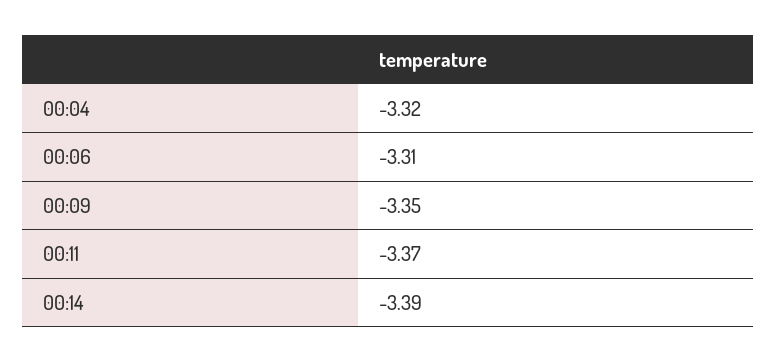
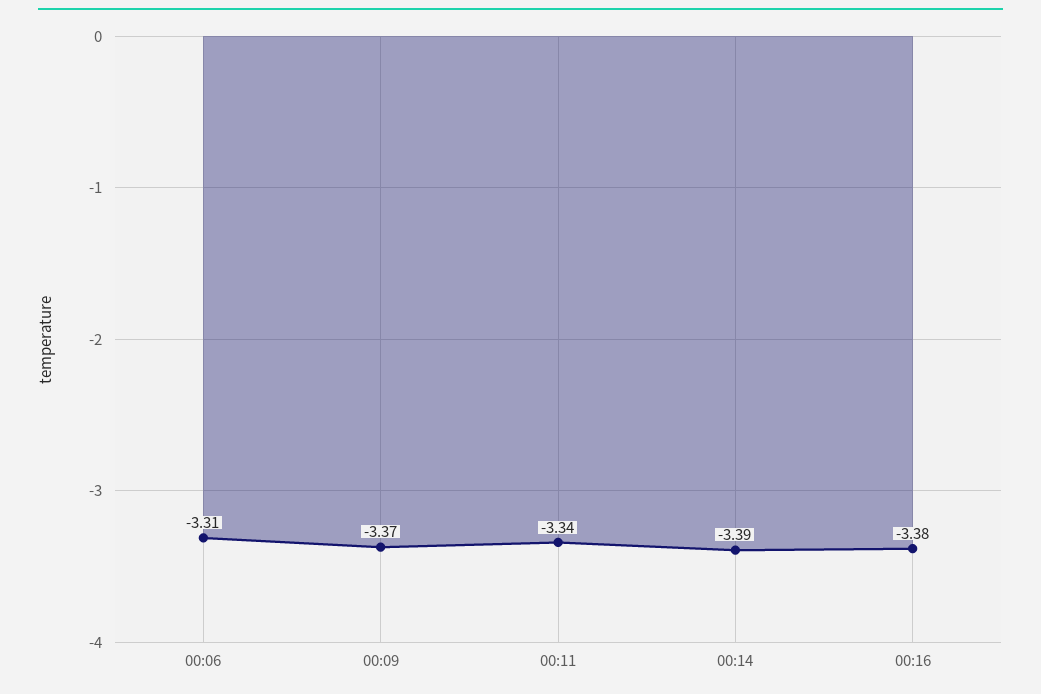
00:04: -3.32 -> none
00:09: -3.35 -> -3.37
00:11: -3.37 -> -3.34
00:16: none -> -3.38

